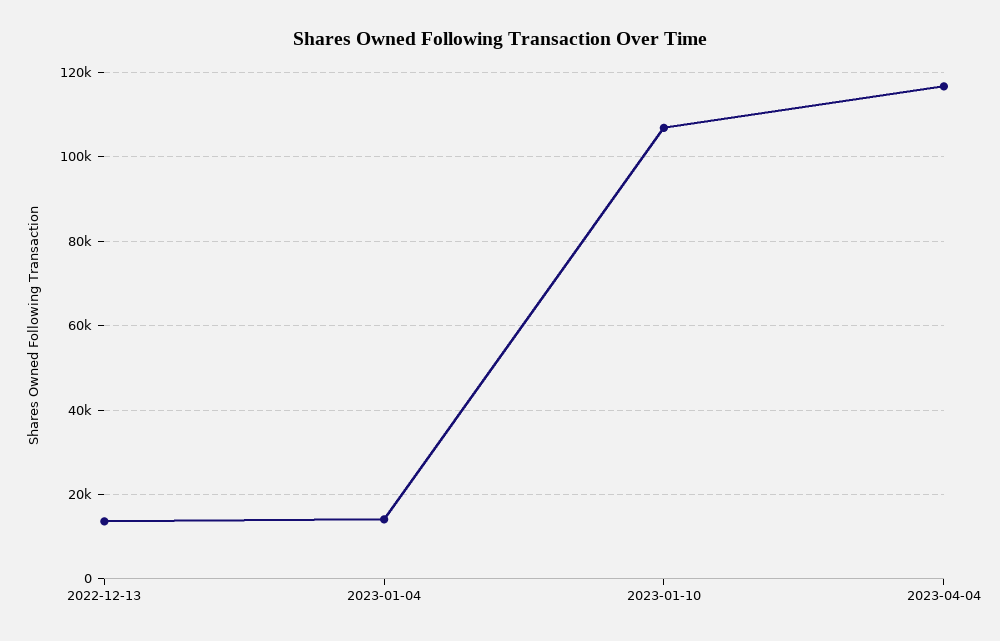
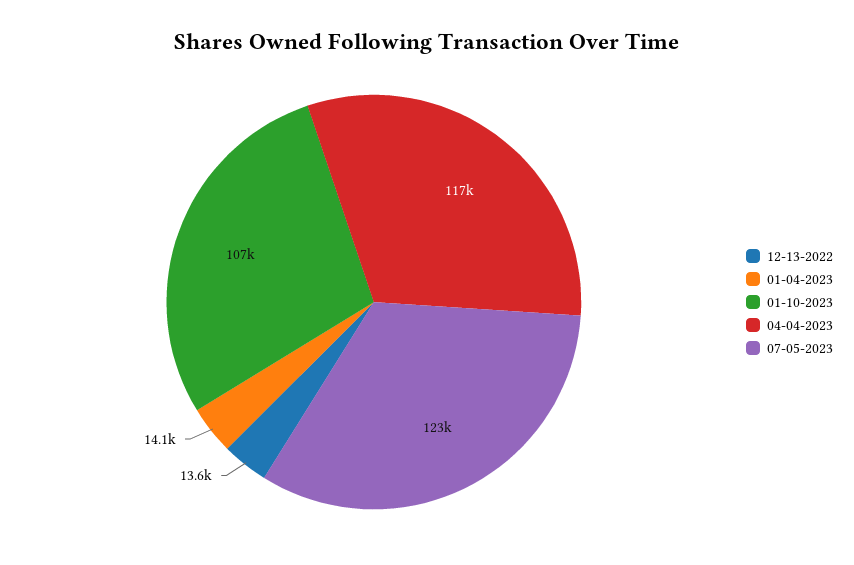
07-05-2023: none -> 123000

